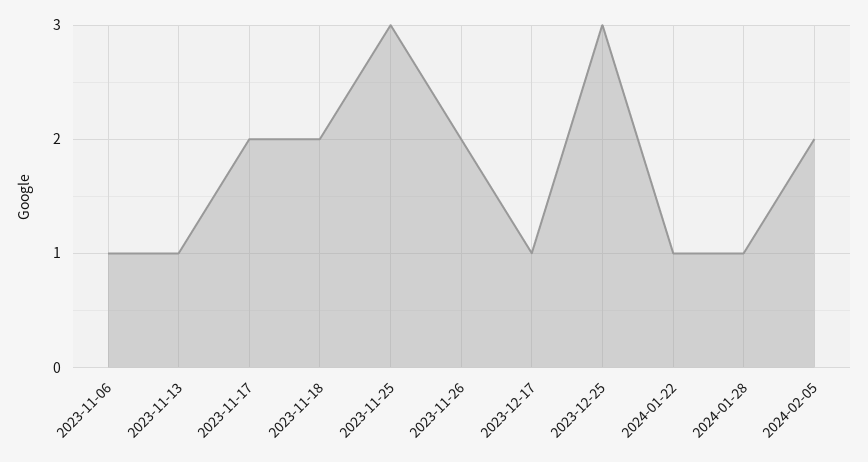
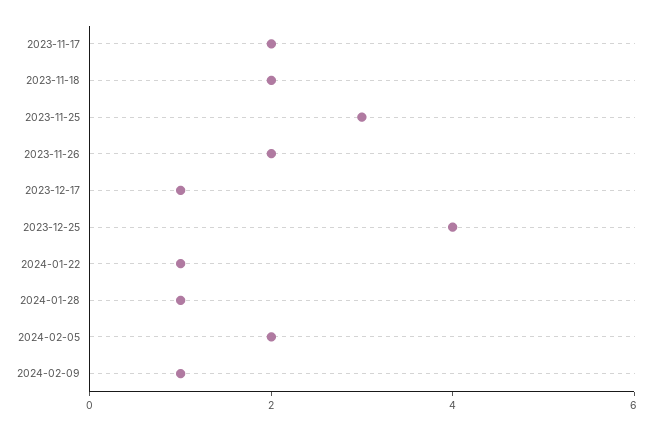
2023-11-06: 1 -> none
2023-11-13: 1 -> none
2023-12-25: 3 -> 4
2024-02-09: none -> 1

